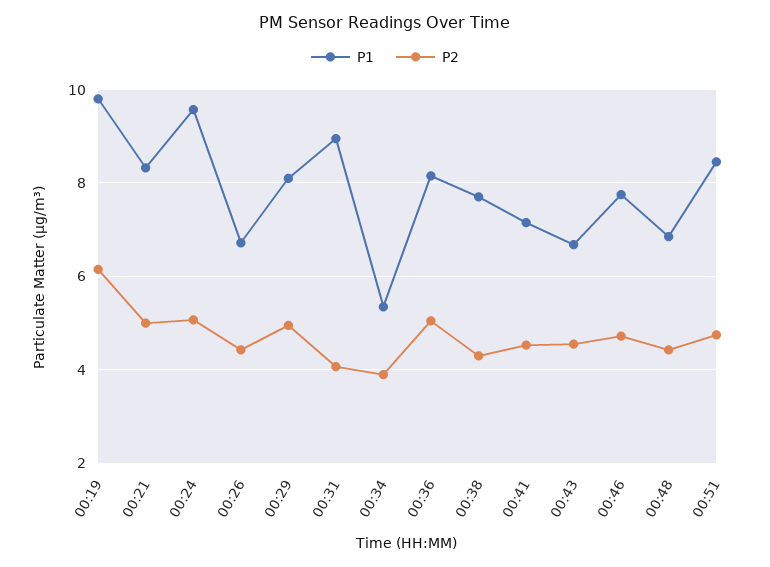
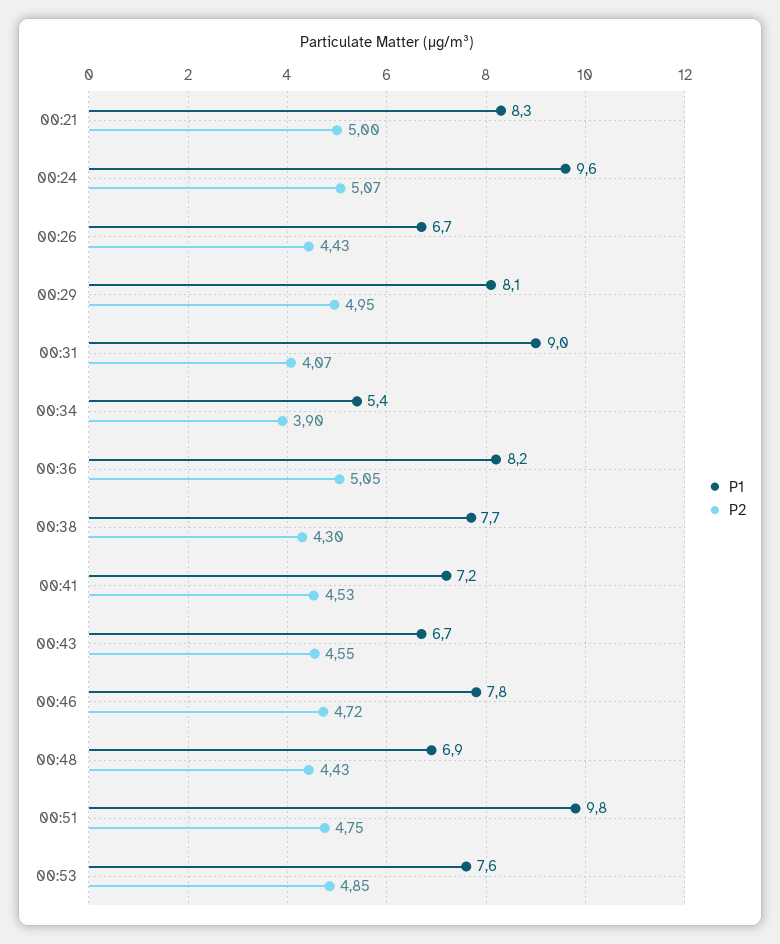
P1, 00:19: 9.8 -> none
P2, 00:19: 6.2 -> none
P1, 00:51: 8.4 -> 9.8
P1, 00:53: none -> 7.6
P2, 00:53: none -> 4.85

